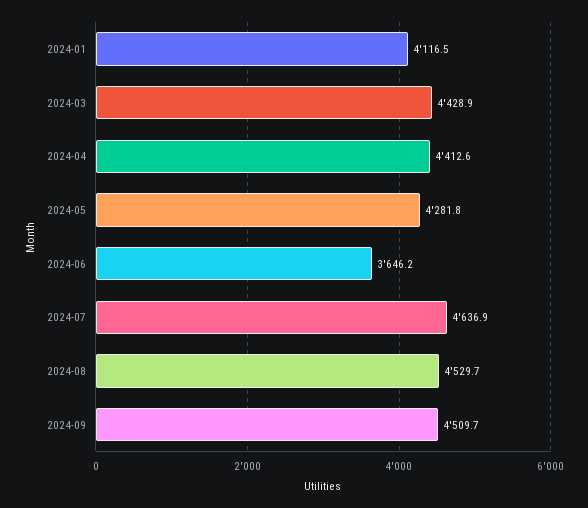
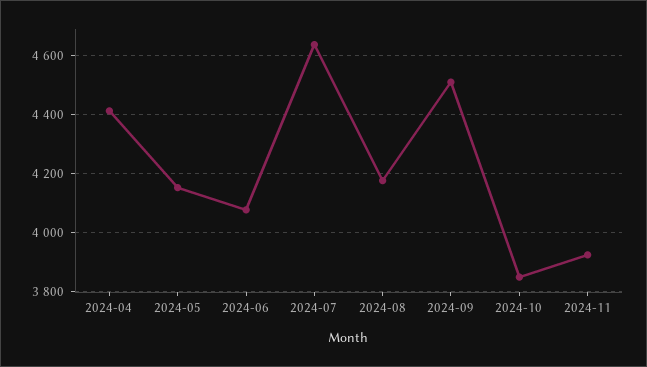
2024-01: 4116.5 -> none
2024-03: 4428.9 -> none
2024-05: 4281.8 -> 4150
2024-06: 3646.2 -> 4075
2024-08: 4529.7 -> 4175
2024-10: none -> 3850
2024-11: none -> 3925

